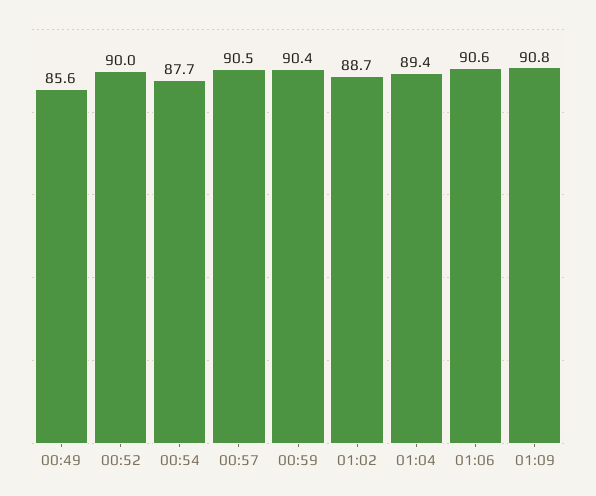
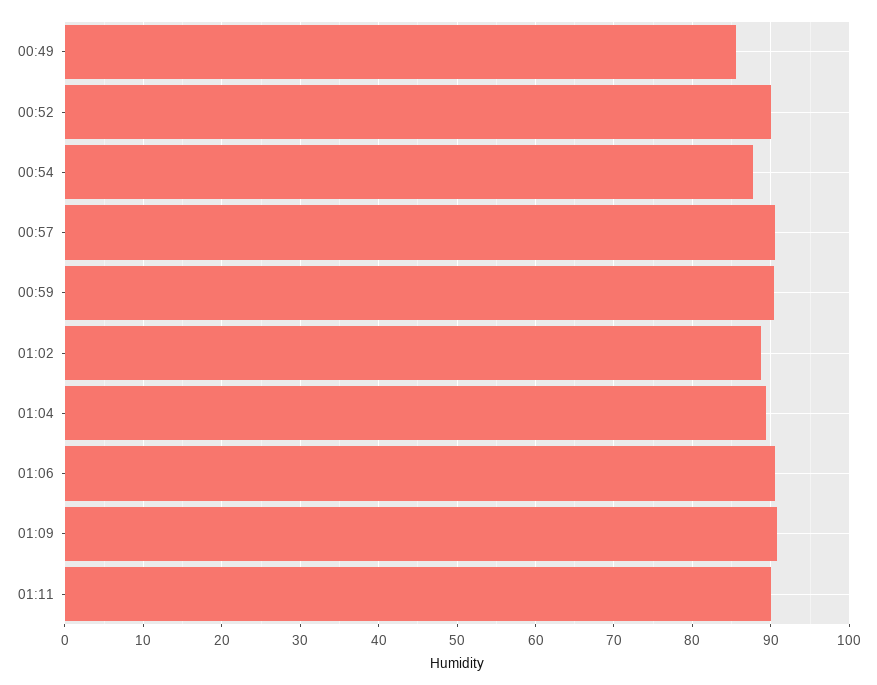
01:11: none -> 90

